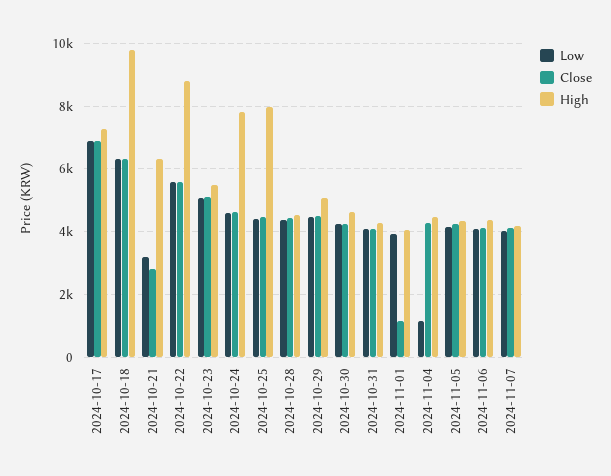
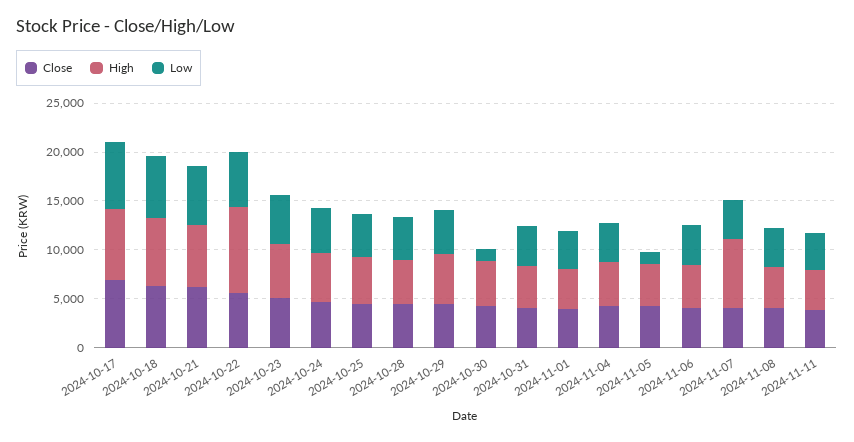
High, 2024-10-18: 9800 -> 7000
Low, 2024-10-21: 3200 -> 6000
Close, 2024-10-21: 2800 -> 6000
High, 2024-10-24: 7800 -> 5000
High, 2024-10-25: 8000 -> 5000
Low, 2024-10-30: 4200 -> 1000
Close, 2024-11-01: 1200 -> 4000
Low, 2024-11-04: 1200 -> 4000
Low, 2024-11-05: 4200 -> 1000
High, 2024-11-07: 4200 -> 7000
Close, 2024-11-08: none -> 4000
High, 2024-11-08: none -> 4000
Low, 2024-11-08: none -> 4000
Close, 2024-11-11: none -> 4000
High, 2024-11-11: none -> 4000
Low, 2024-11-11: none -> 4000

